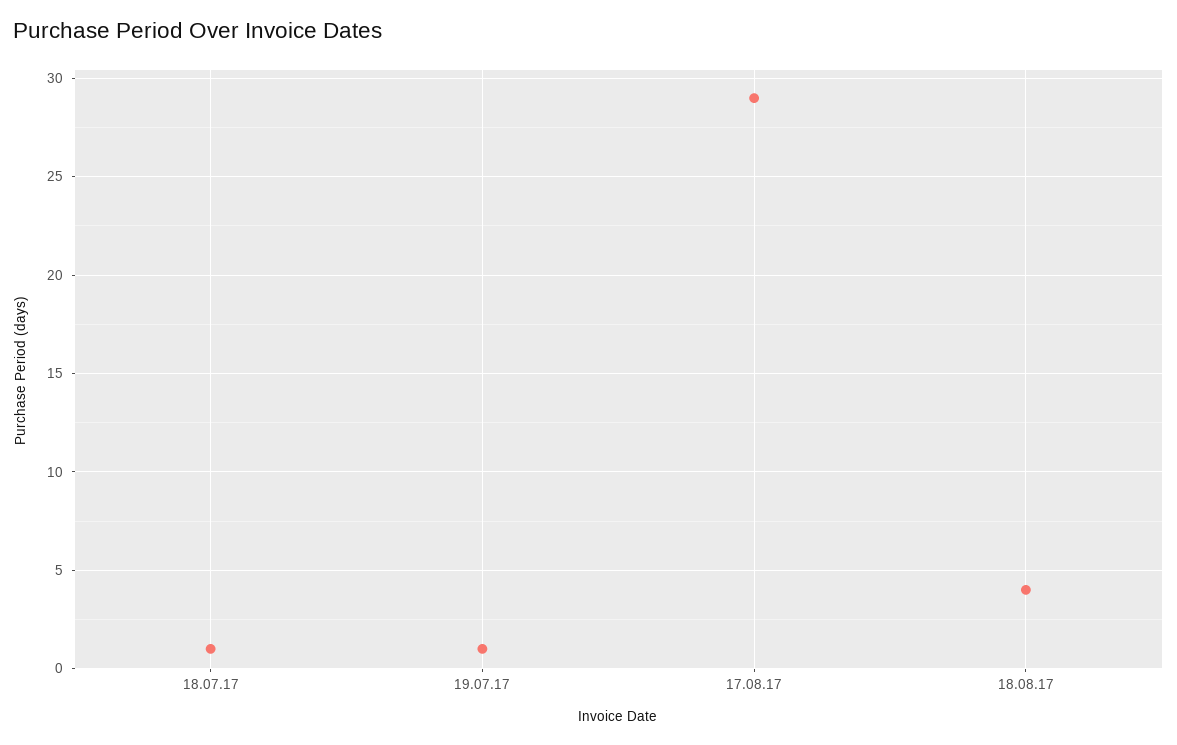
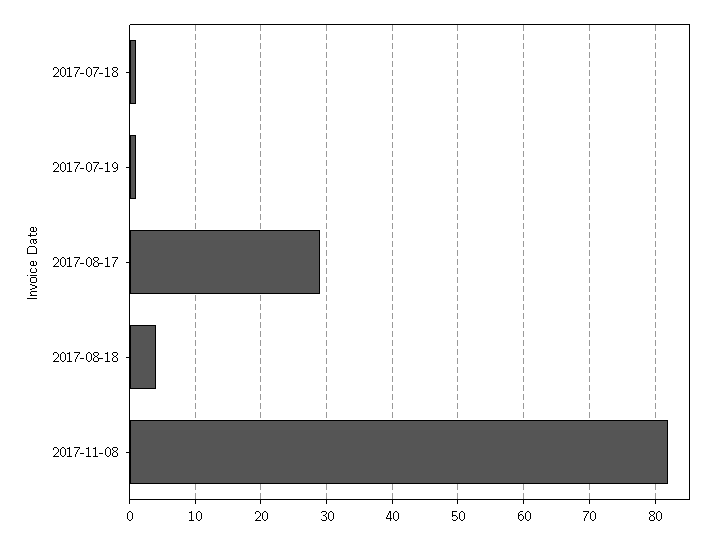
2017-11-08: none -> 82

